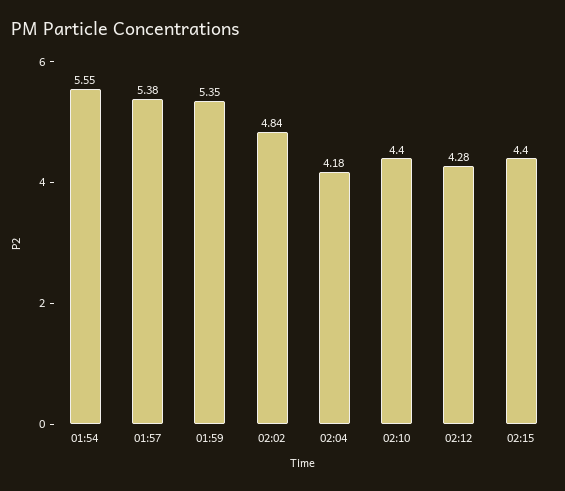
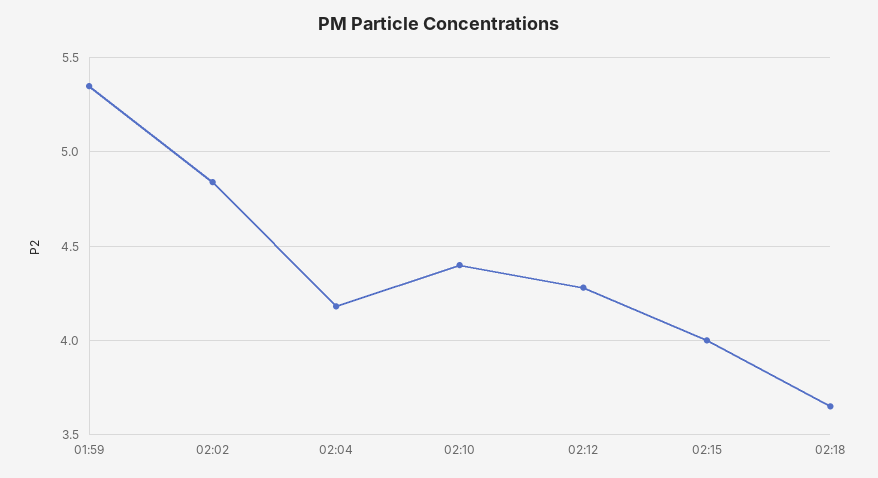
01:54: 5.55 -> none
01:57: 5.38 -> none
02:15: 4.4 -> 4
02:18: none -> 3.65

